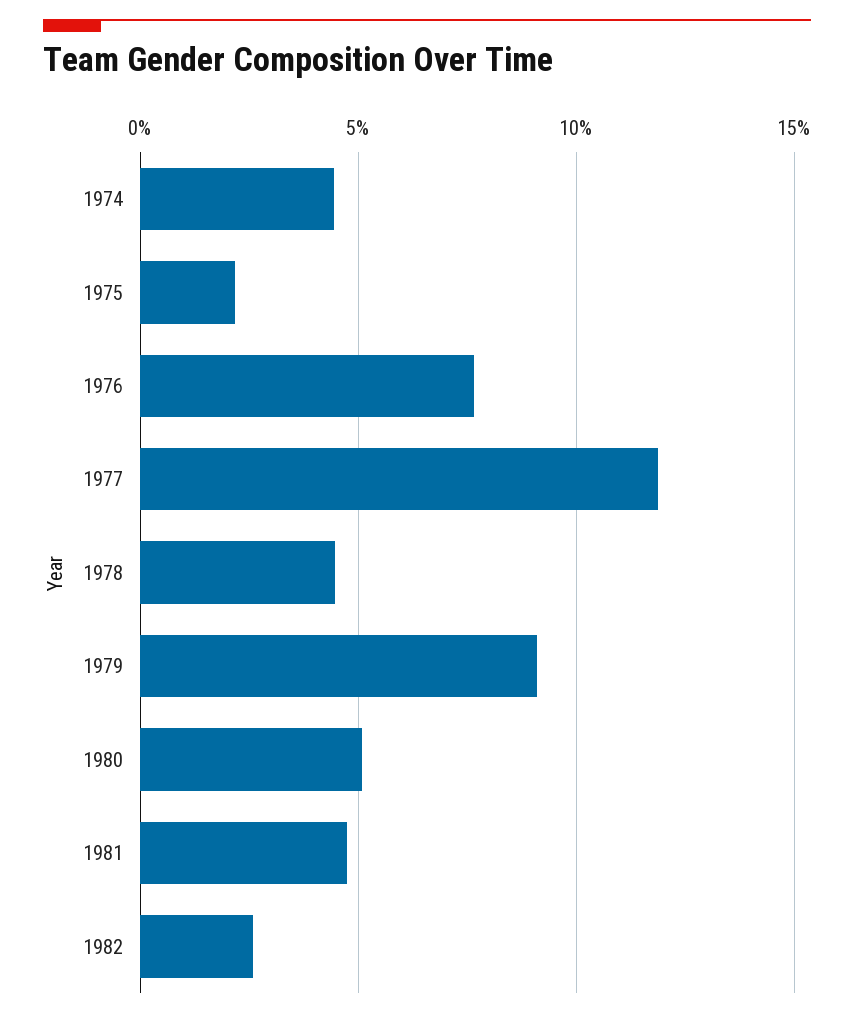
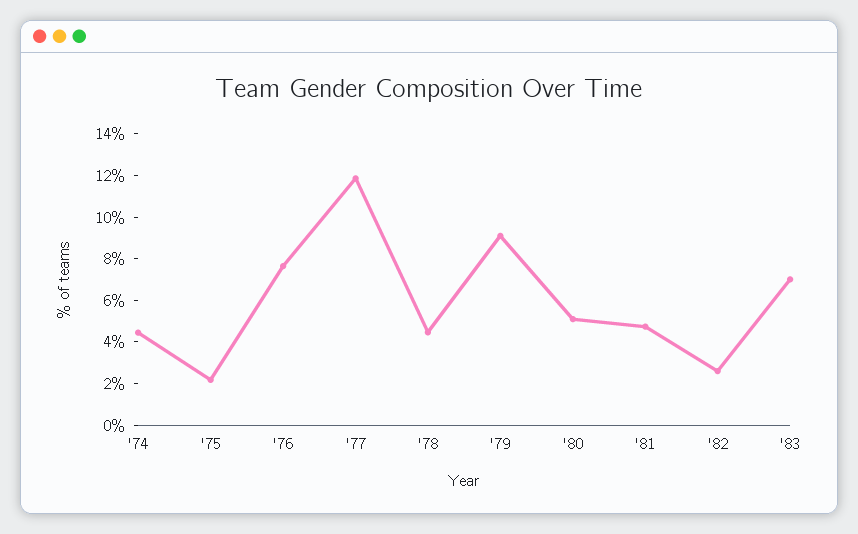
'83: none -> 7

